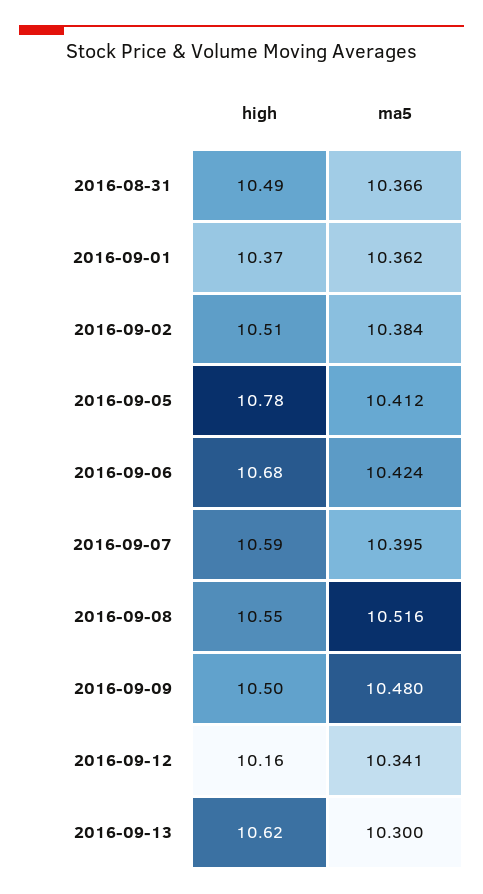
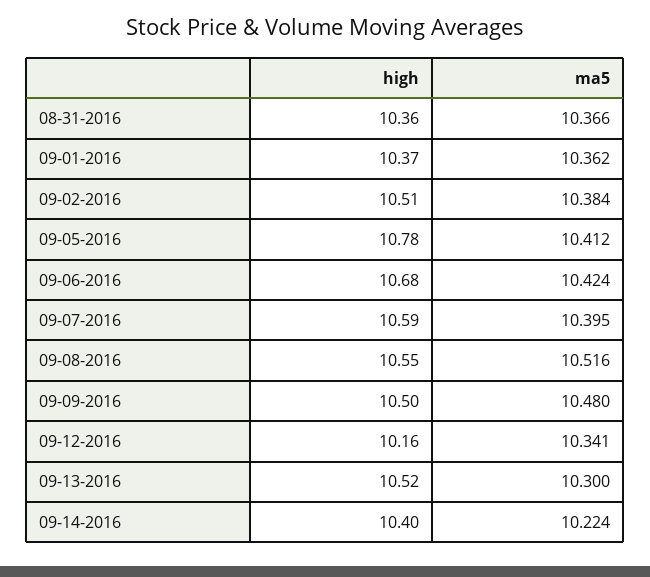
high, 2016-08-31: 10.49 -> 10.36
high, 2016-09-13: 10.62 -> 10.52
high, 09-14-2016: none -> 10.4
ma5, 09-14-2016: none -> 10.224

